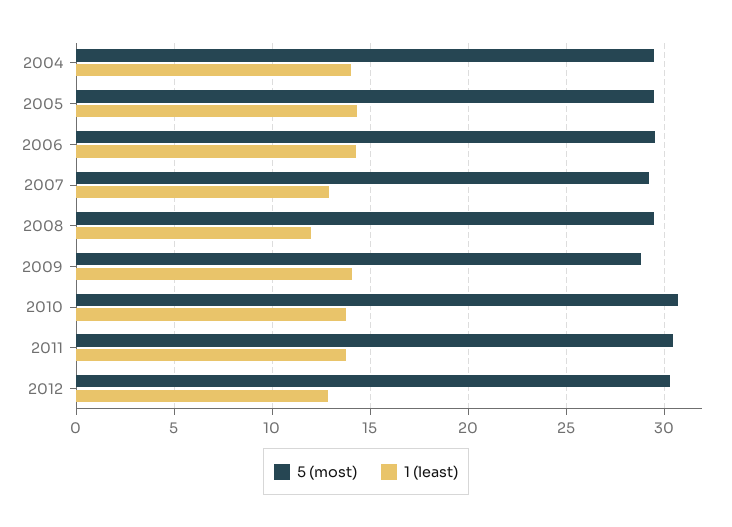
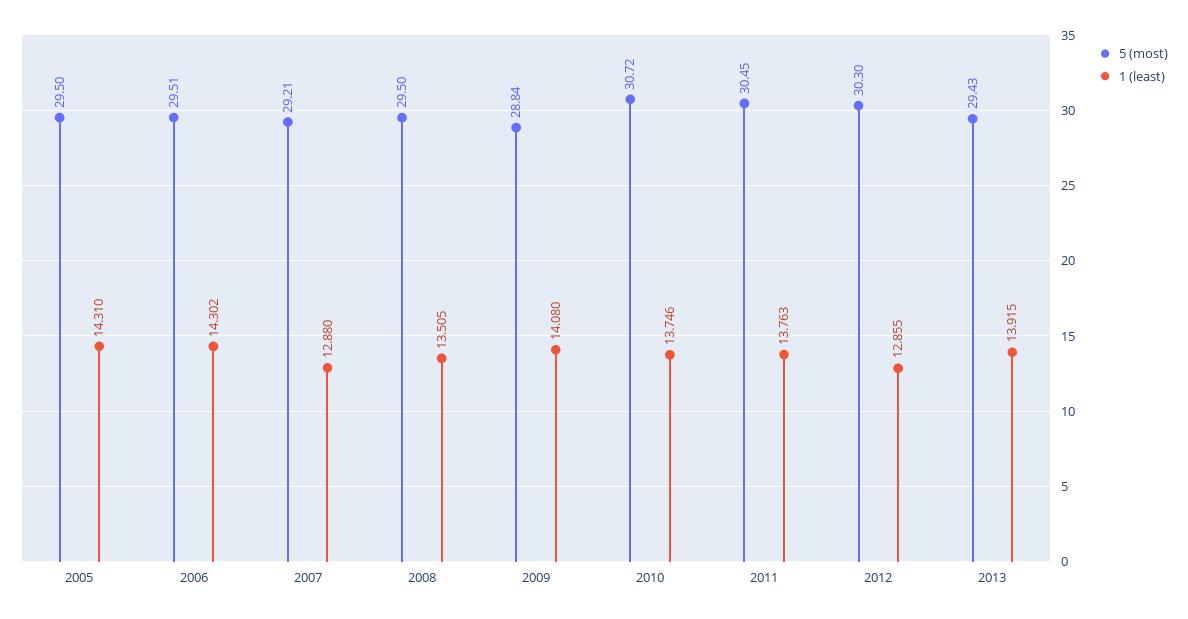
5 (most), 2004: 29.5 -> none
1 (least), 2004: 14 -> none
1 (least), 2008: 12 -> 13.505
5 (most), 2013: none -> 29.43
1 (least), 2013: none -> 13.915

